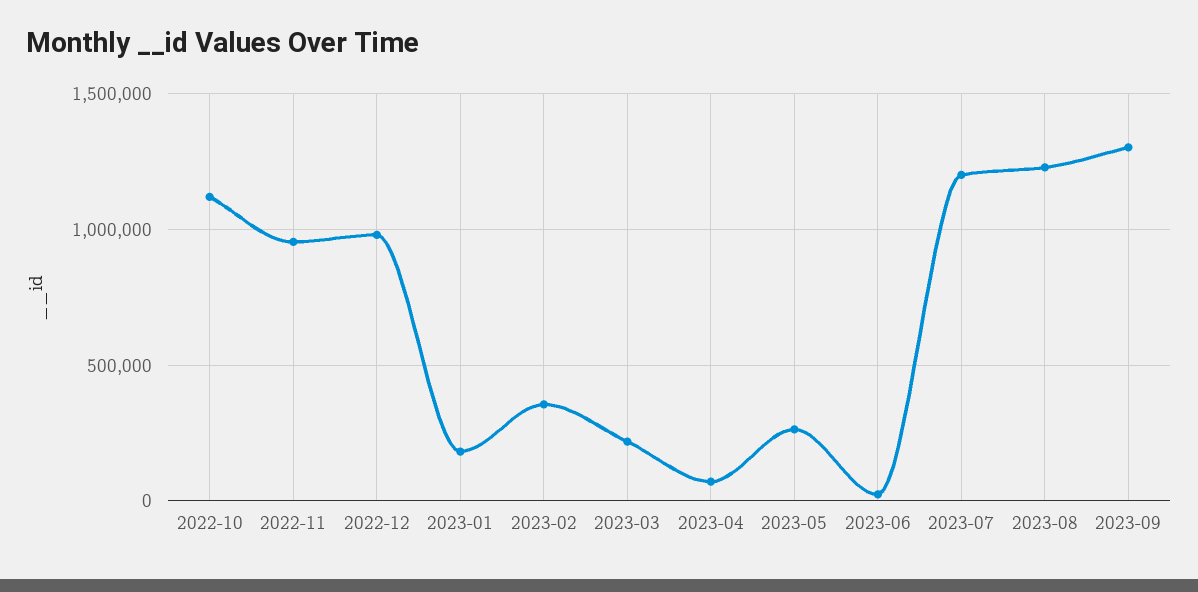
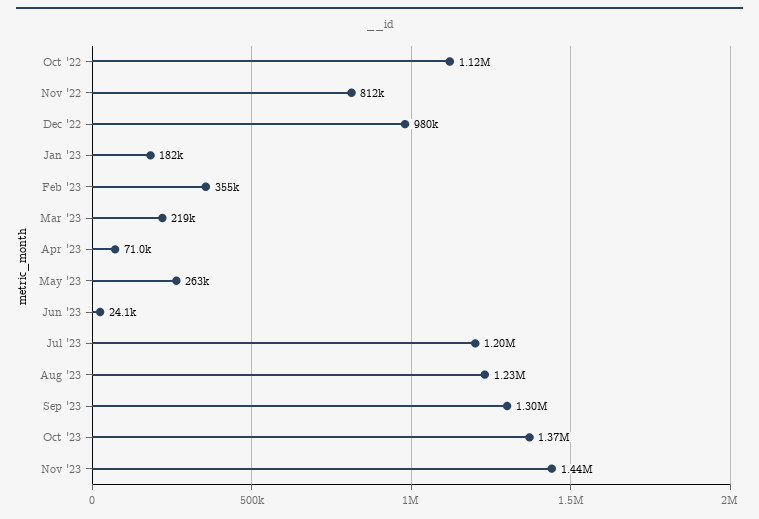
2022-11: 950000 -> 812000
Oct '23: none -> 1370000
Nov '23: none -> 1440000

